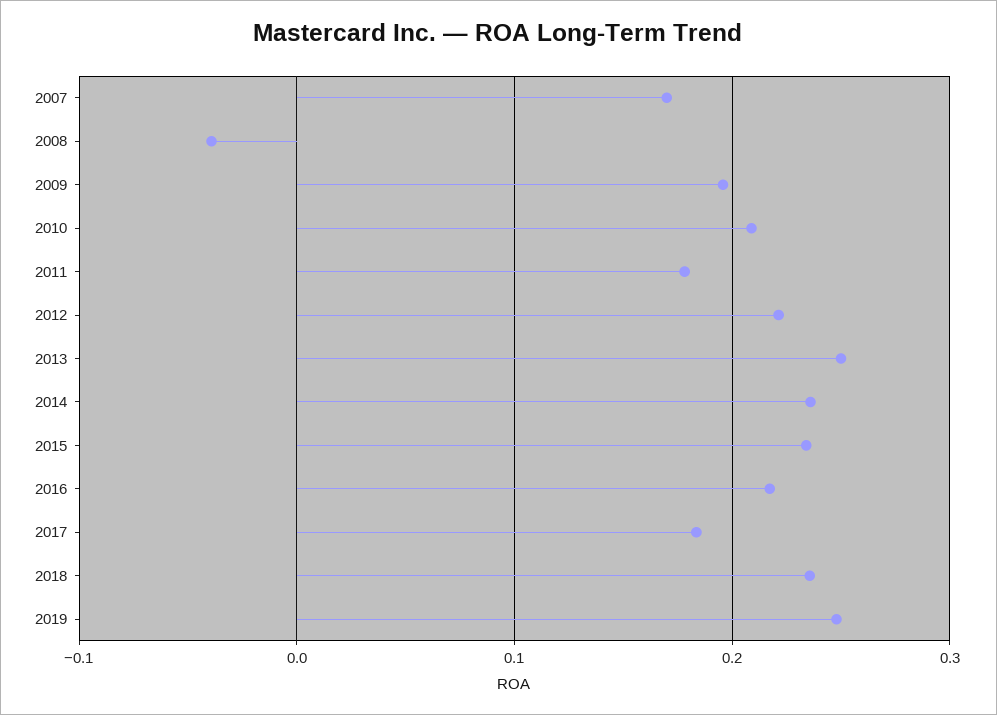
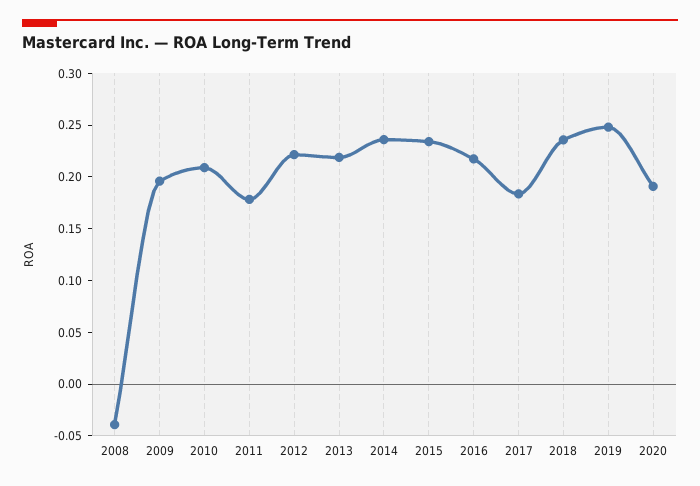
2007: 0.17 -> none
2013: 0.25 -> 0.22
2020: none -> 0.19

